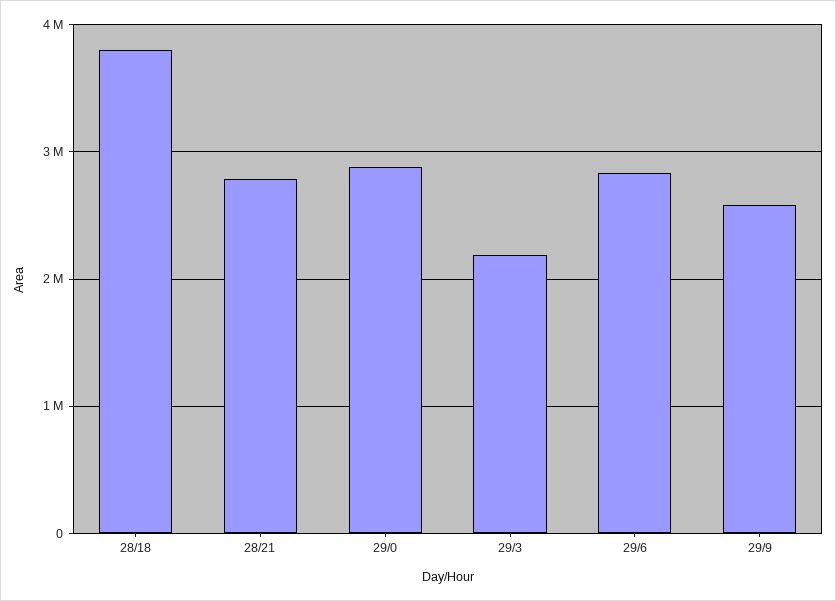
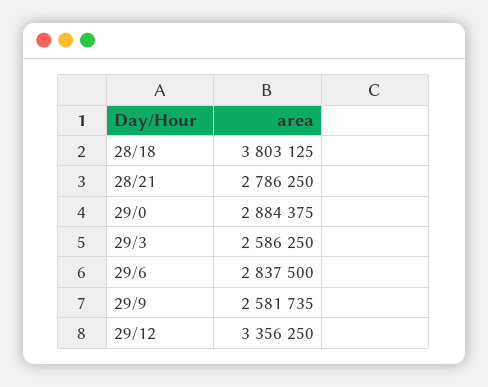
29/3: 2200000 -> 2586250
29/12: none -> 3356250

